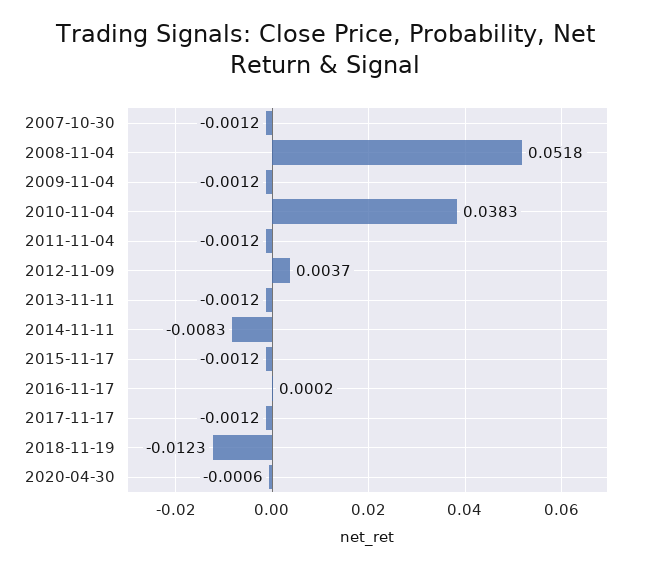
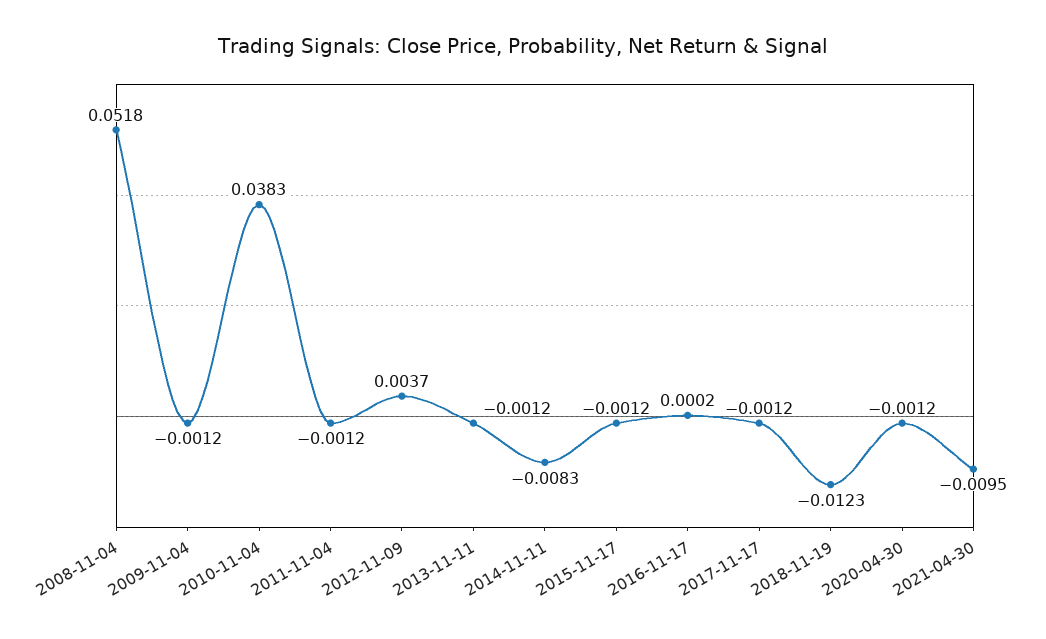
2007-10-30: -0.0012 -> none
2020-04-30: -0.0006 -> -0.0012
2021-04-30: none -> -0.0095

